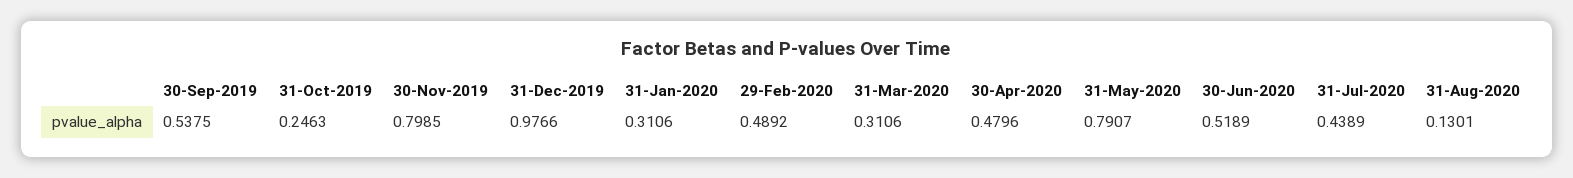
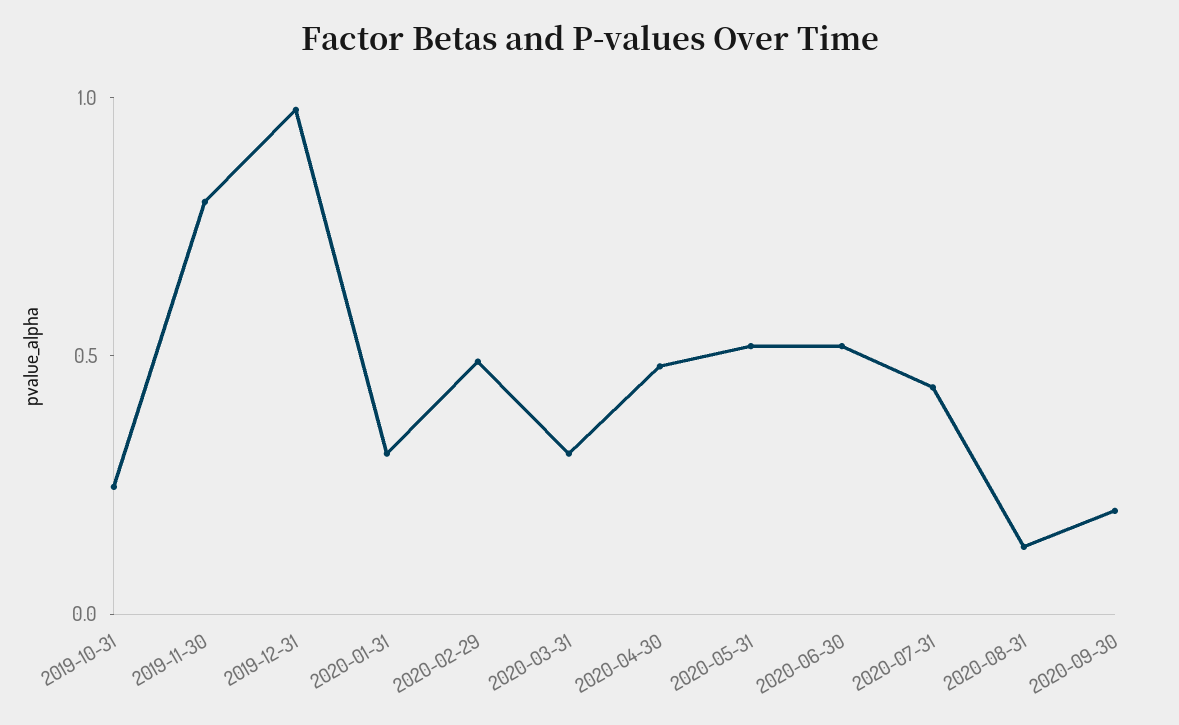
30-Sep-2019: 0.5375 -> none
31-May-2020: 0.7907 -> 0.5
2020-09-30: none -> 0.2

